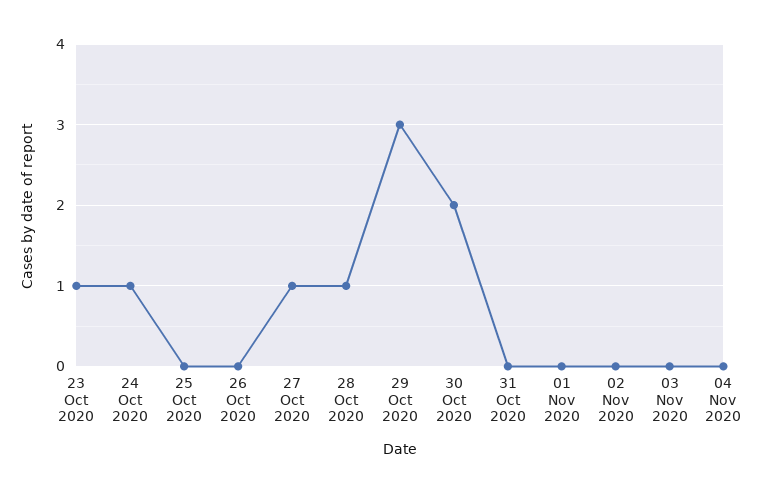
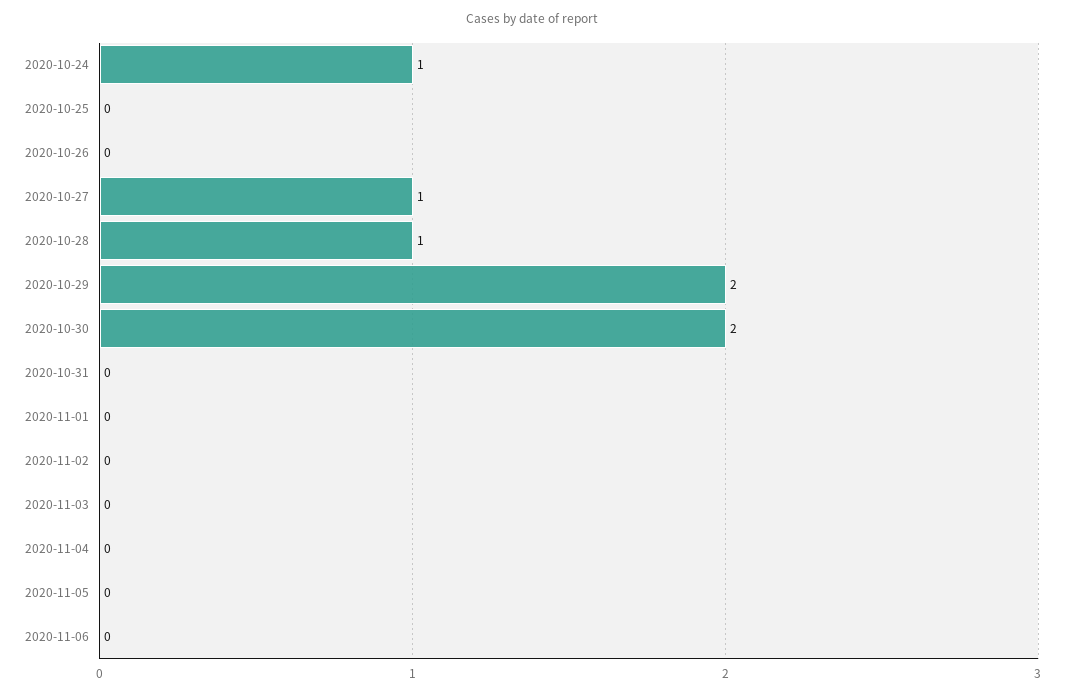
23 Oct 2020: 1 -> none
29 Oct 2020: 3 -> 2
2020-11-05: none -> 0
2020-11-06: none -> 0

